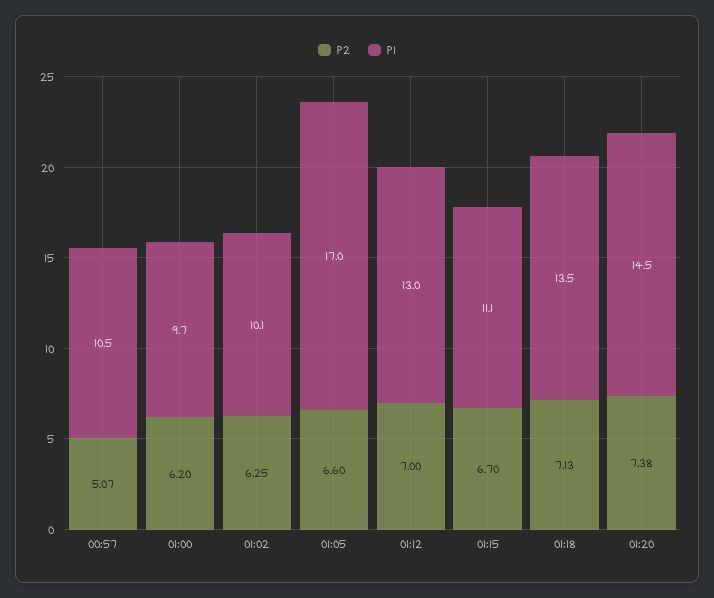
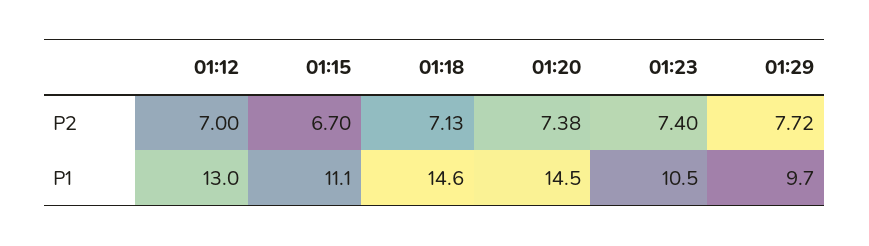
P2, 00:57: 5.07 -> none
P1, 00:57: 10.5 -> none
P2, 01:00: 6.2 -> none
P1, 01:00: 9.7 -> none
P2, 01:02: 6.25 -> none
P1, 01:02: 10.1 -> none
P2, 01:05: 6.6 -> none
P1, 01:05: 17 -> none
P1, 01:18: 13.5 -> 14.6
P2, 01:23: none -> 7.4
P2, 01:29: none -> 7.72
P1, 01:23: none -> 10.5
P1, 01:29: none -> 9.7

